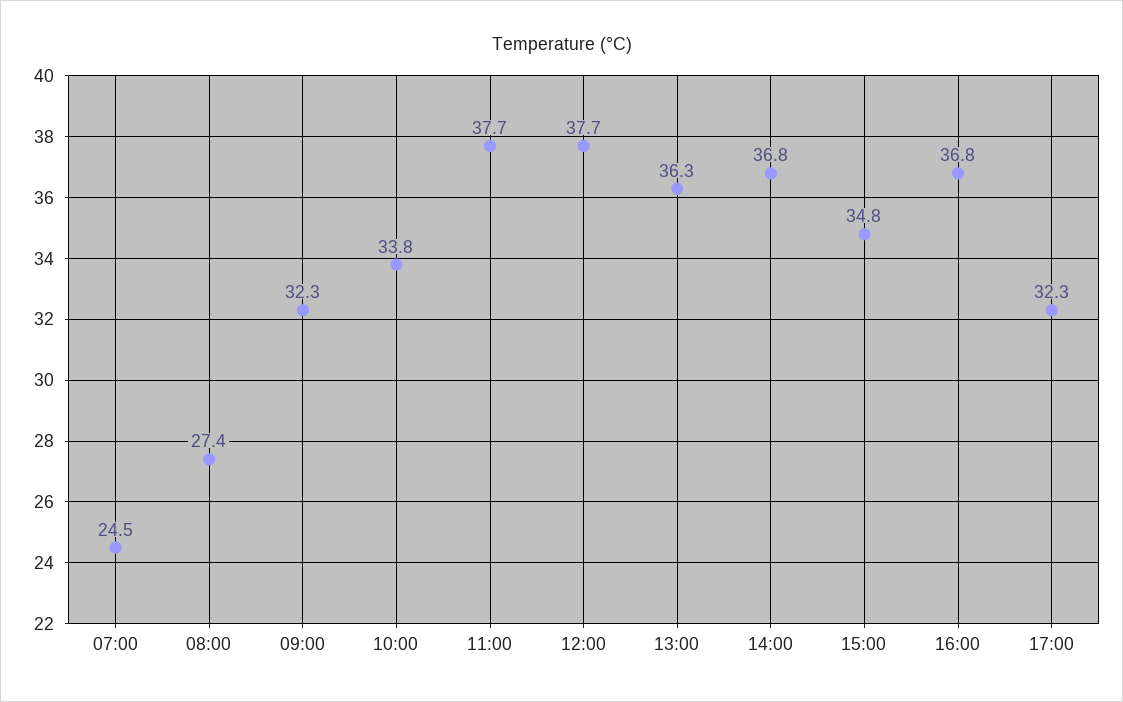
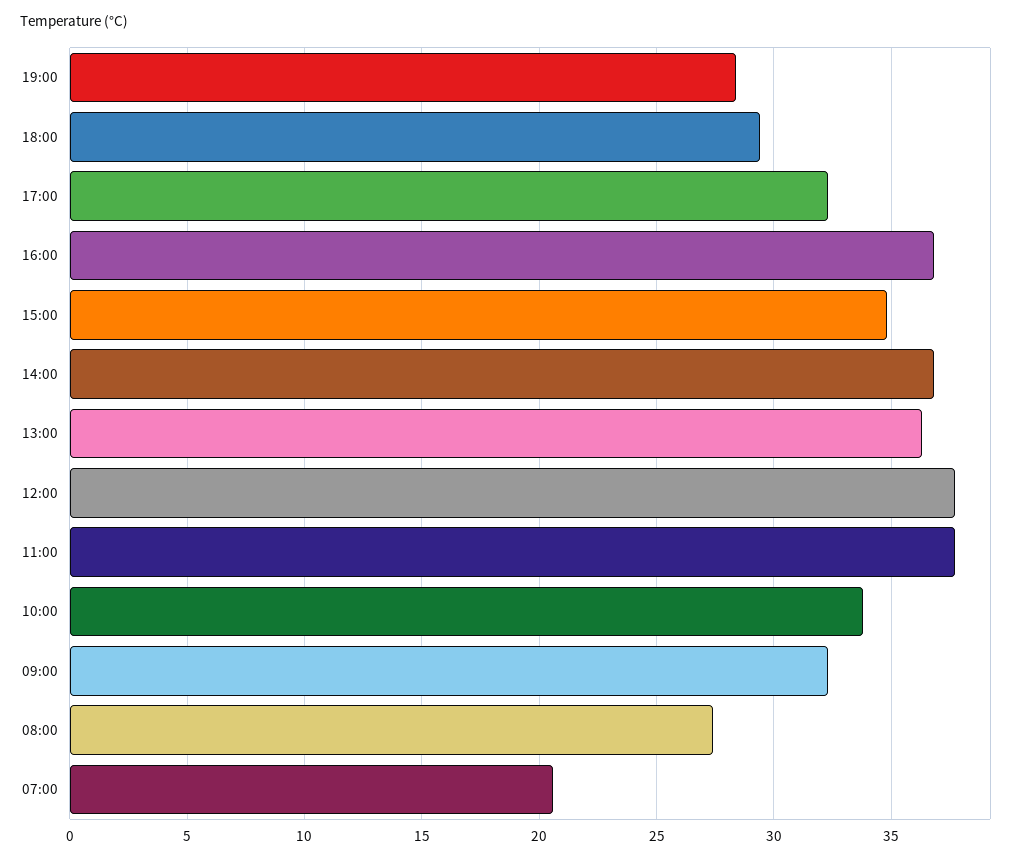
07:00: 24.5 -> 20.5
19:00: none -> 28.5
18:00: none -> 29.5

